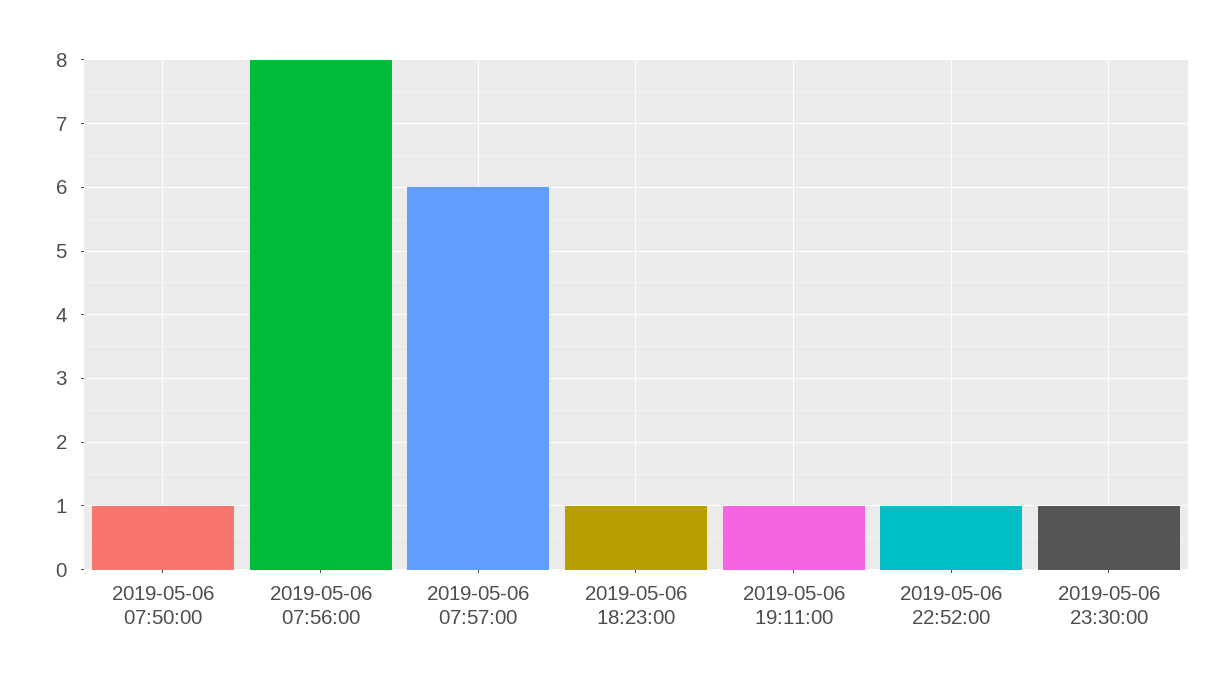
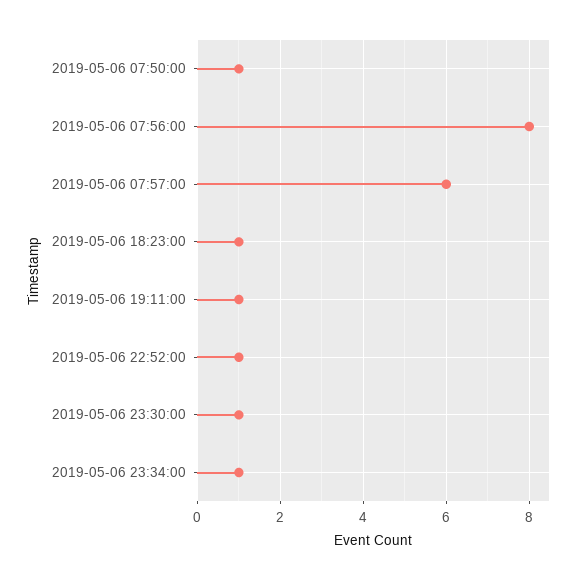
2019-05-06 23:34:00: none -> 1

